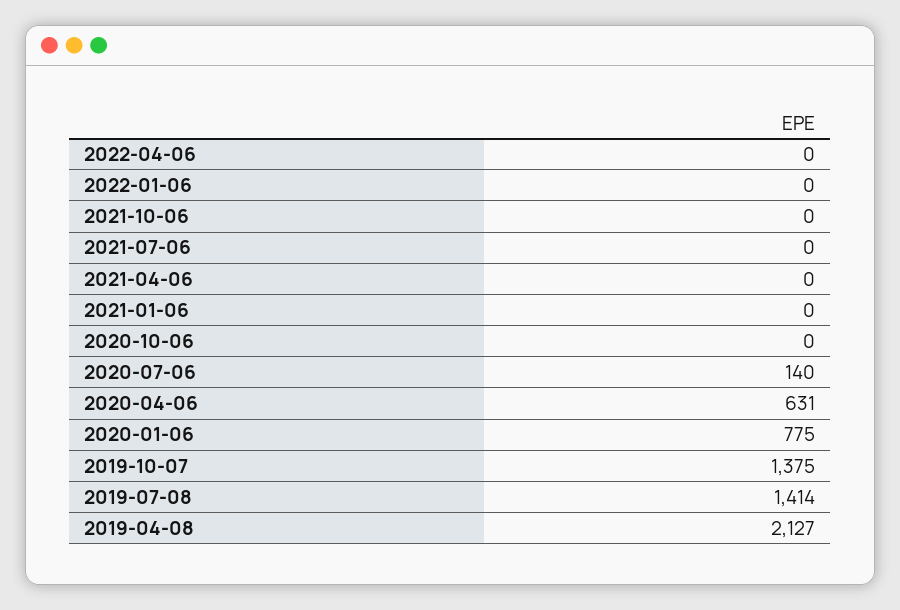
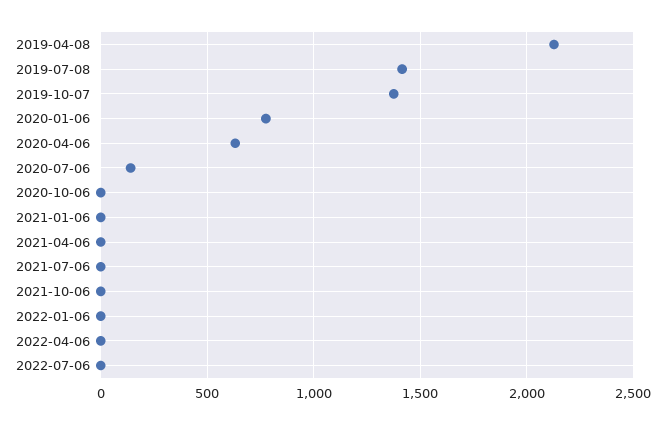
2022-07-06: none -> 0

